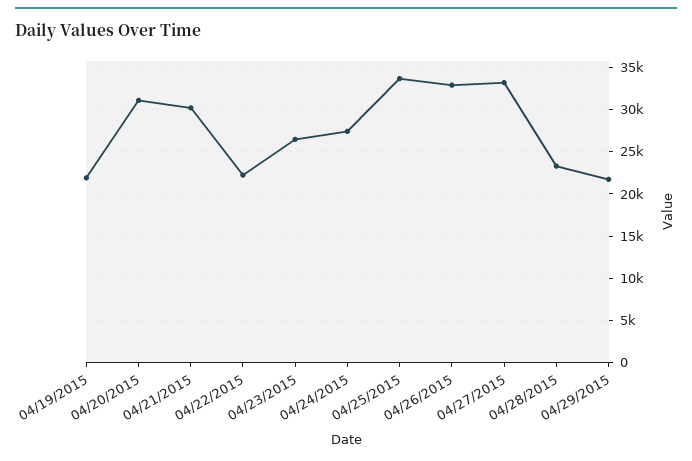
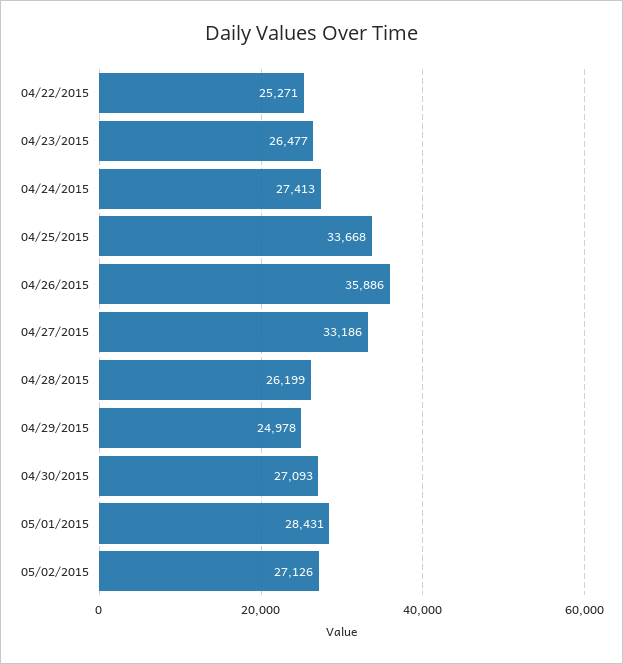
04/19/2015: 22000 -> none
04/20/2015: 31000 -> none
04/21/2015: 30000 -> none
04/22/2015: 22000 -> 25271
04/26/2015: 33000 -> 35886
04/28/2015: 23000 -> 26199
04/29/2015: 22000 -> 24978
04/30/2015: none -> 27093
05/01/2015: none -> 28431
05/02/2015: none -> 27126

